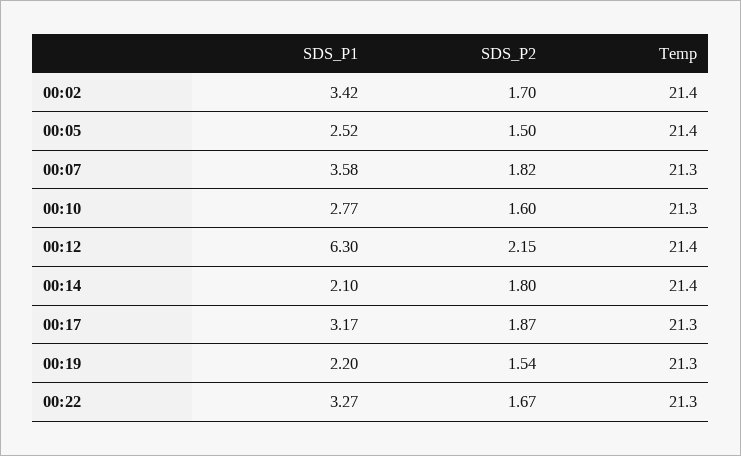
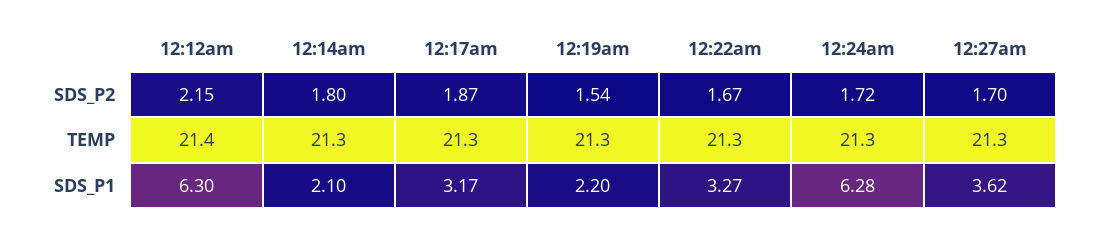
SDS_P1, 00:02: 3.42 -> none
SDS_P2, 00:02: 1.7 -> none
Temp, 00:02: 21.4 -> none
SDS_P1, 00:05: 2.52 -> none
SDS_P2, 00:05: 1.5 -> none
Temp, 00:05: 21.4 -> none
SDS_P1, 00:07: 3.58 -> none
SDS_P2, 00:07: 1.82 -> none
Temp, 00:07: 21.3 -> none
SDS_P1, 00:10: 2.77 -> none
SDS_P2, 00:10: 1.6 -> none
Temp, 00:10: 21.3 -> none
Temp, 00:14: 21.4 -> 21.3
SDS_P2, 12:24am: none -> 1.72
SDS_P2, 12:27am: none -> 1.7
Temp, 12:24am: none -> 21.3
Temp, 12:27am: none -> 21.3
SDS_P1, 12:24am: none -> 6.28
SDS_P1, 12:27am: none -> 3.62

